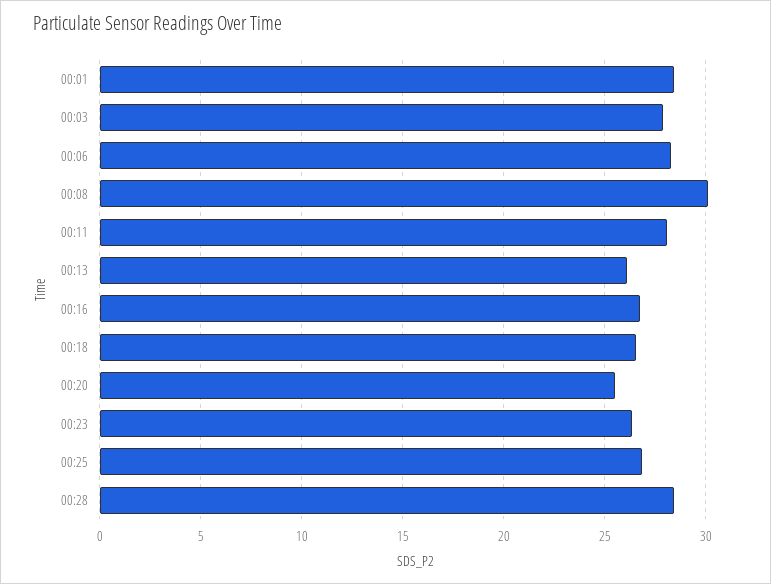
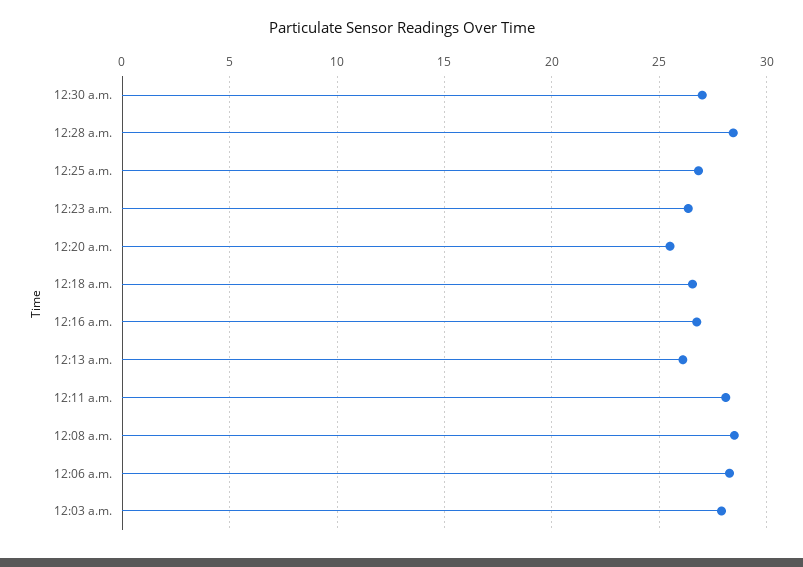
00:01: 28.5 -> none
00:08: 30 -> 28.5
12:30 a.m.: none -> 27

